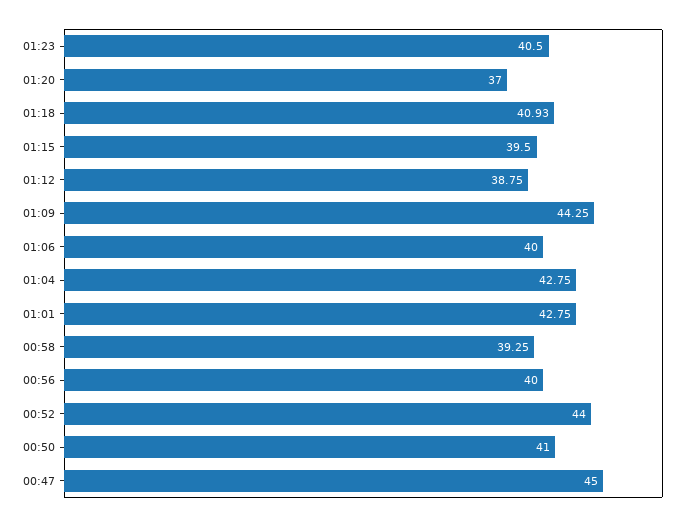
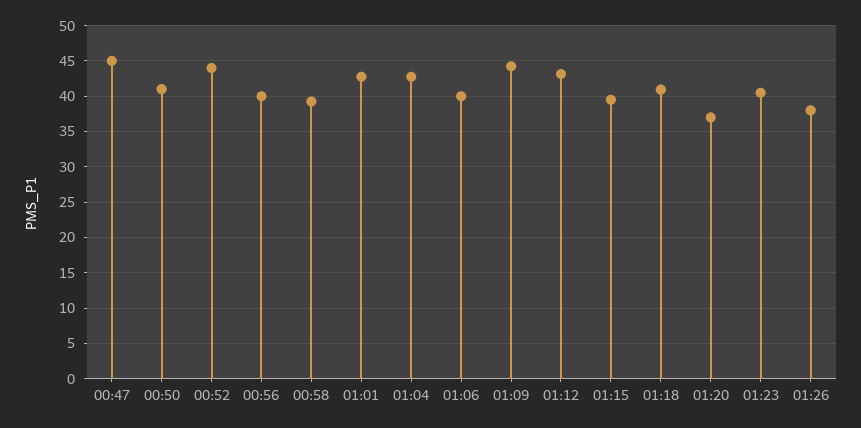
01:12: 38.75 -> 43
01:26: none -> 38

